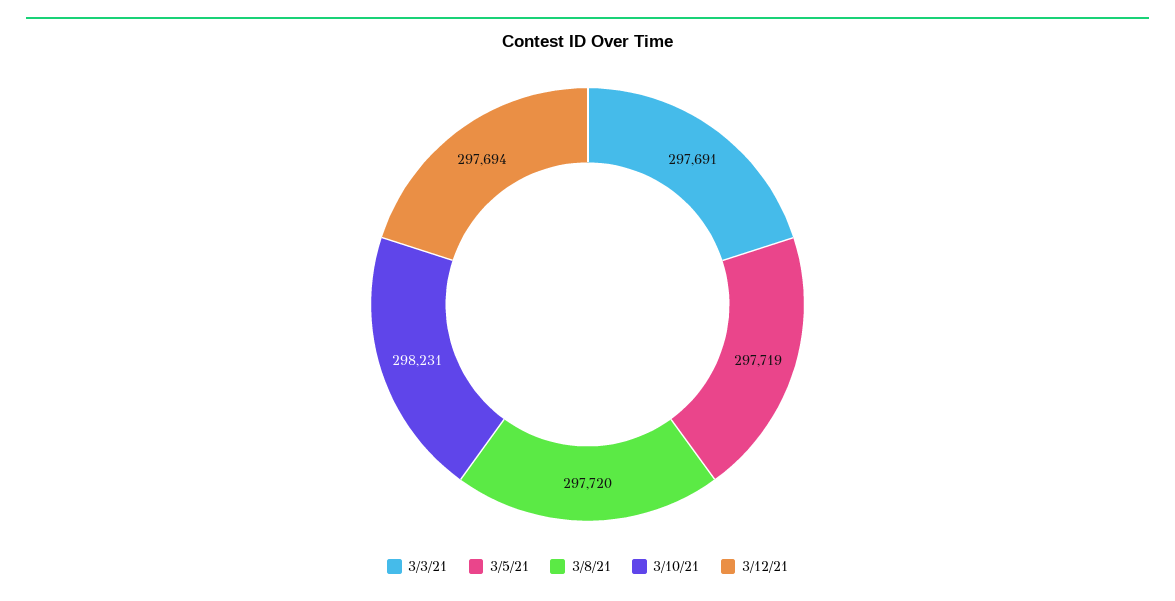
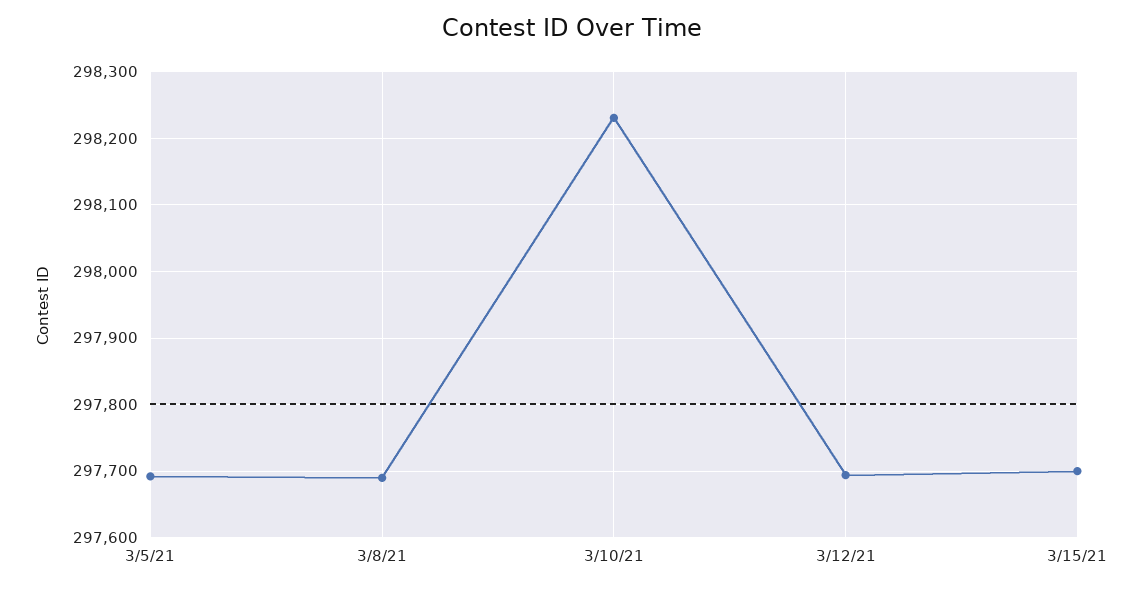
3/3/21: 297691 -> none
3/5/21: 297719 -> 297690
3/8/21: 297720 -> 297690
3/15/21: none -> 297700

